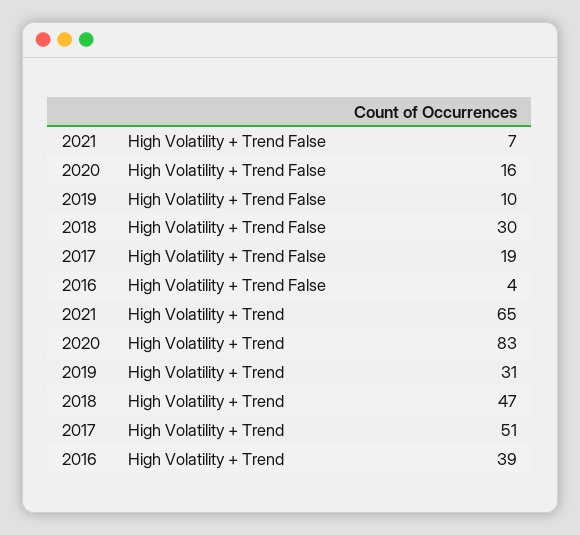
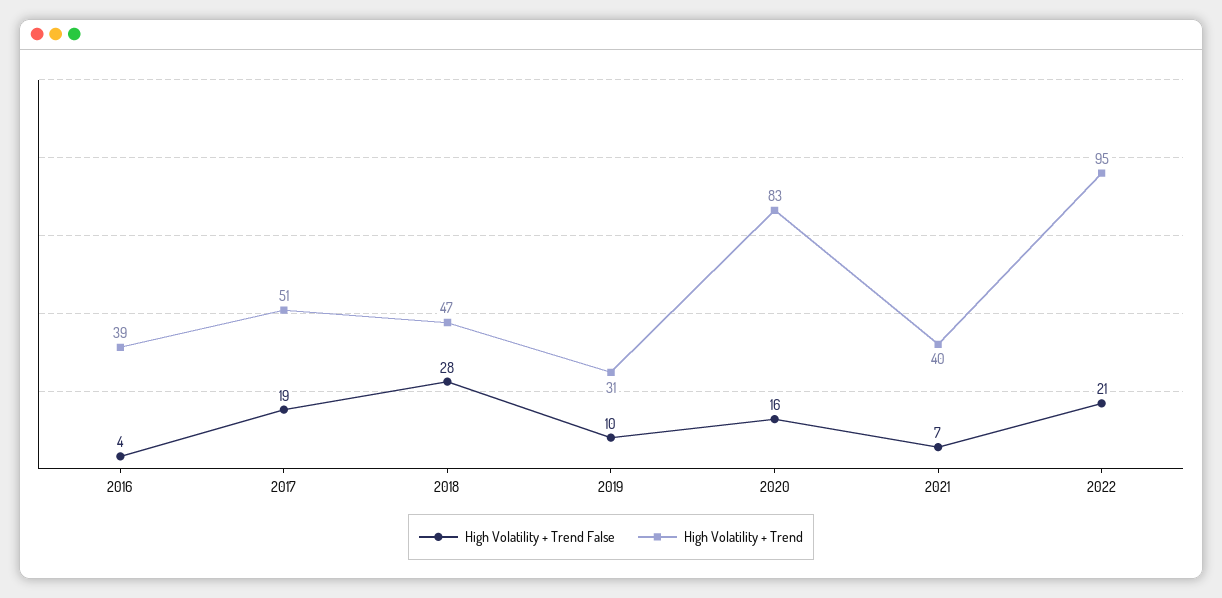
High Volatility + Trend False, 2018: 30 -> 28
High Volatility + Trend, 2021: 65 -> 40
High Volatility + Trend False, 2022: none -> 21
High Volatility + Trend, 2022: none -> 95

